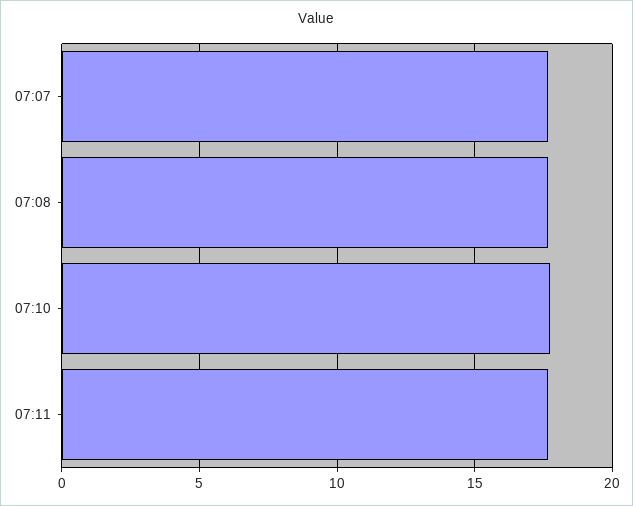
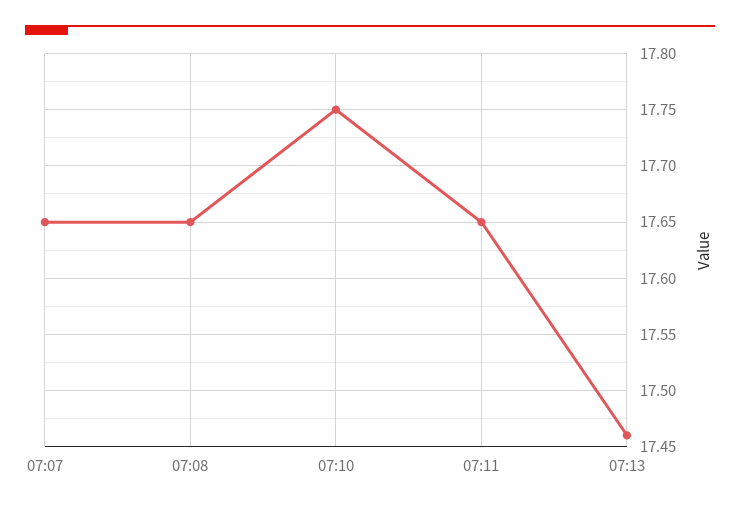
07:13: none -> 17.46

